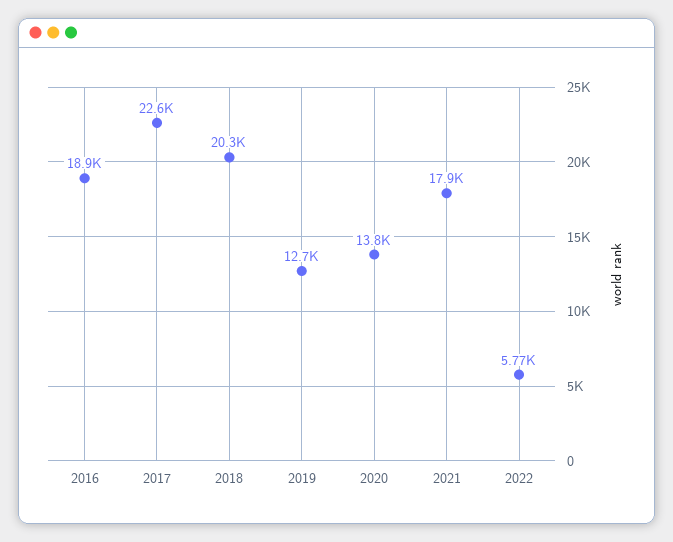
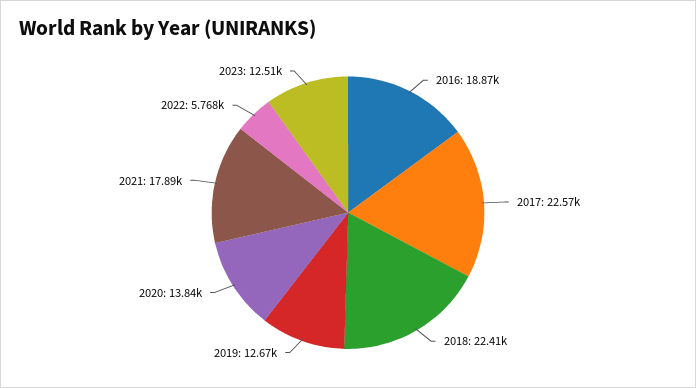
2018: 20300 -> 22410
2023: none -> 12510

